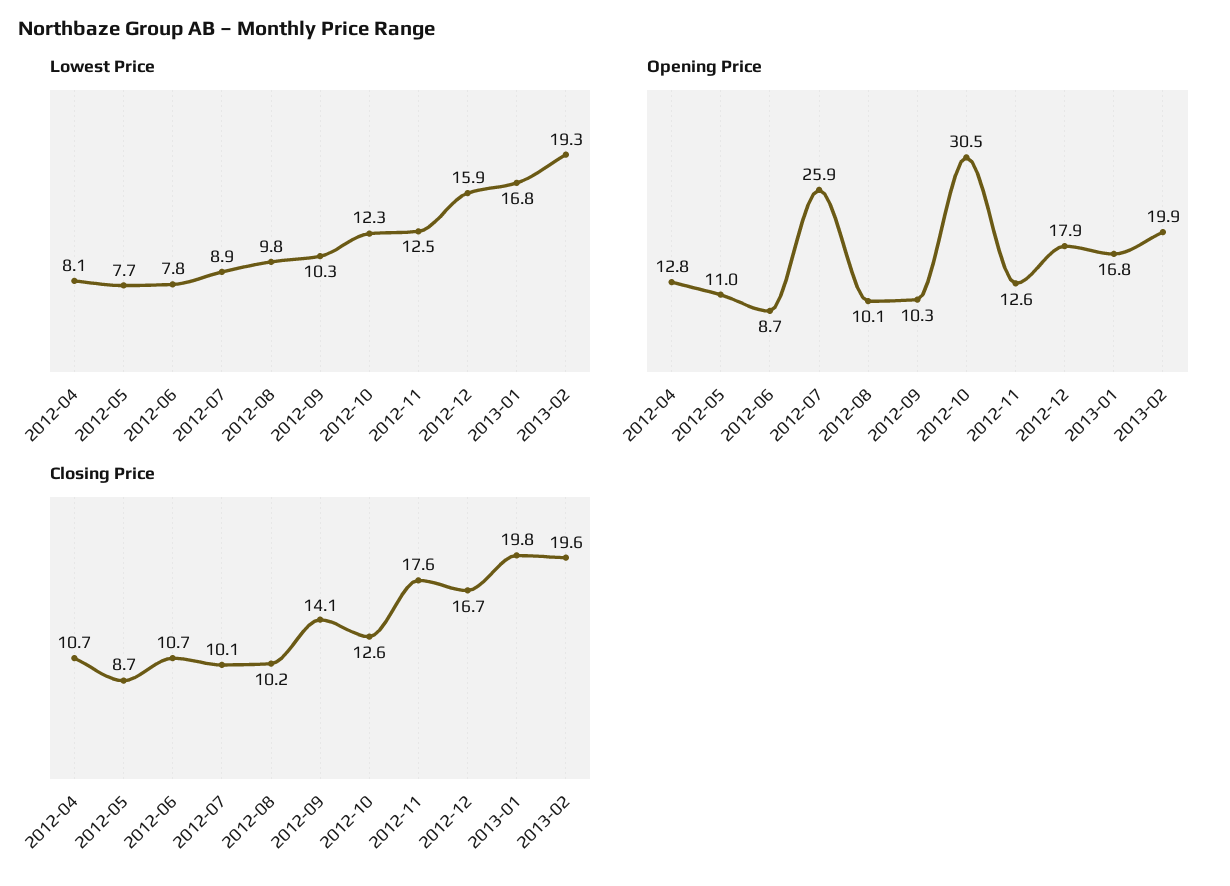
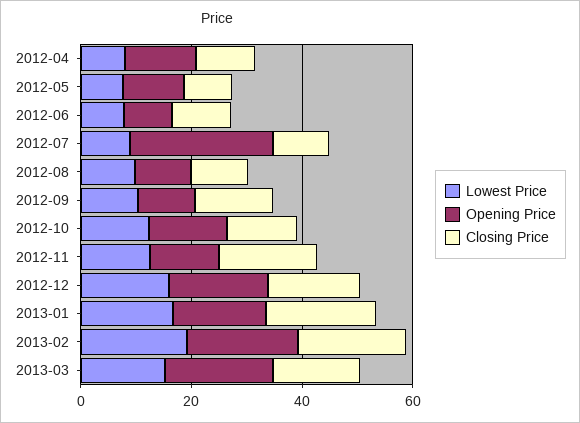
Opening Price, 2012-10: 30.5 -> 15
Lowest Price, 2013-03: none -> 15
Opening Price, 2013-03: none -> 20
Closing Price, 2013-03: none -> 15

